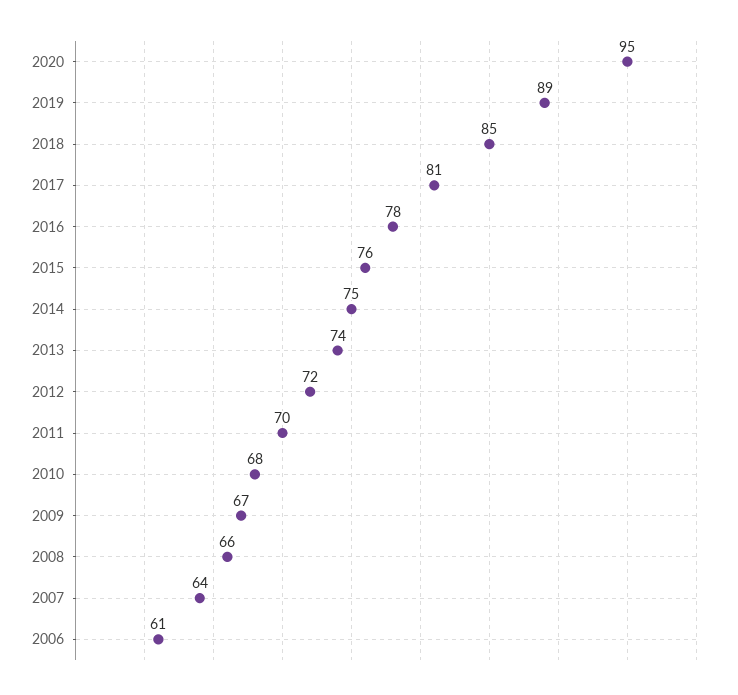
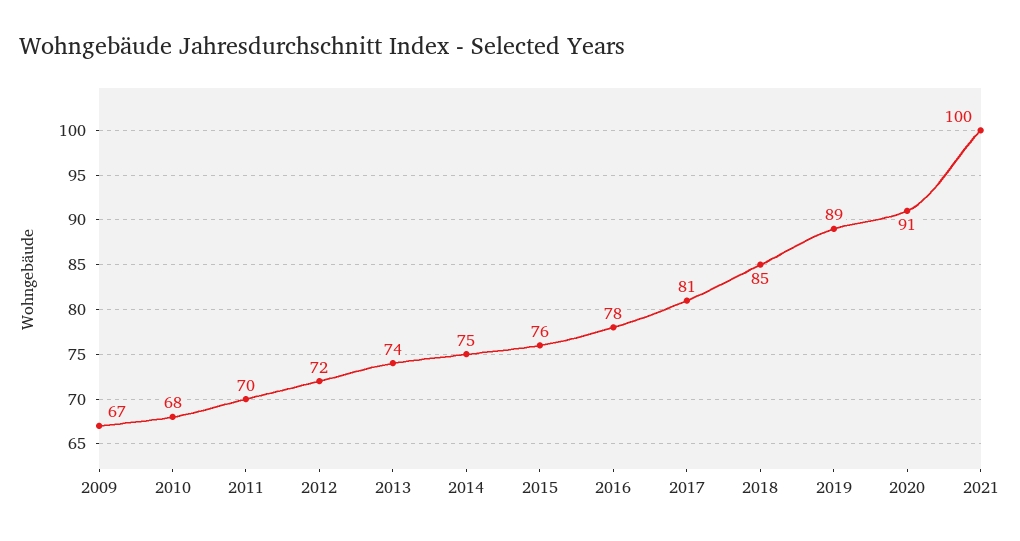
2020: 95 -> 91
2008: 66 -> none
2007: 64 -> none
2006: 61 -> none
2021: none -> 100

